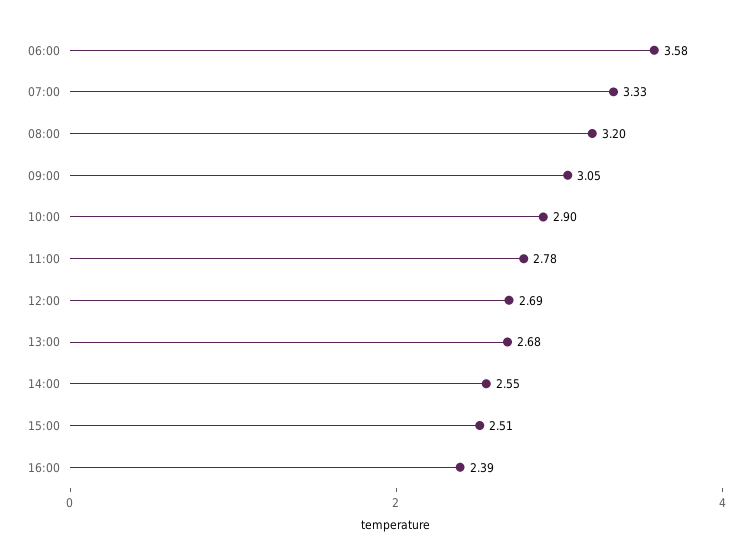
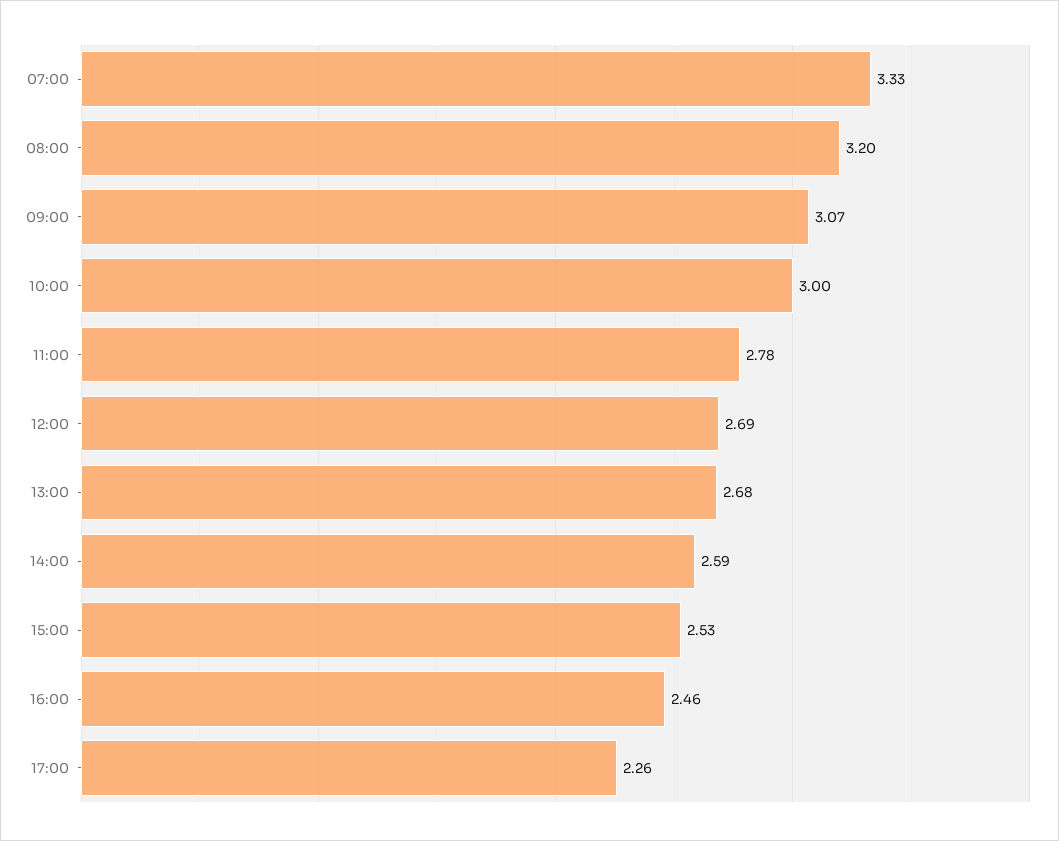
06:00: 3.58 -> none
09:00: 3.05 -> 3.07
10:00: 2.9 -> 3
14:00: 2.55 -> 2.59
15:00: 2.51 -> 2.53
16:00: 2.39 -> 2.46
17:00: none -> 2.26

